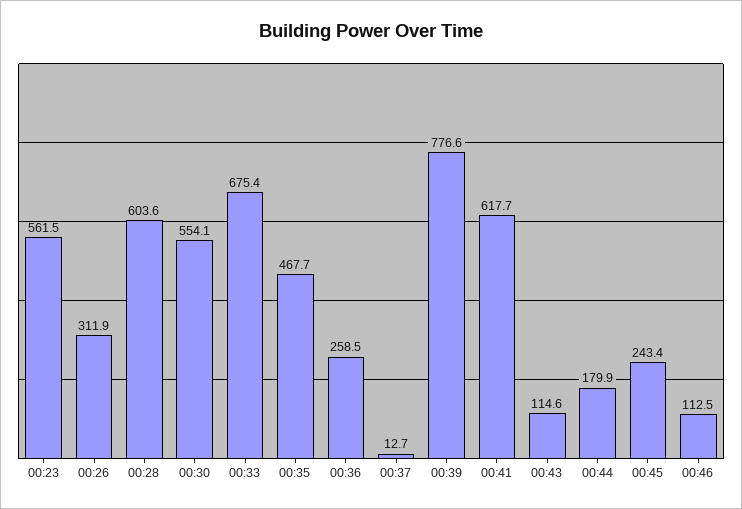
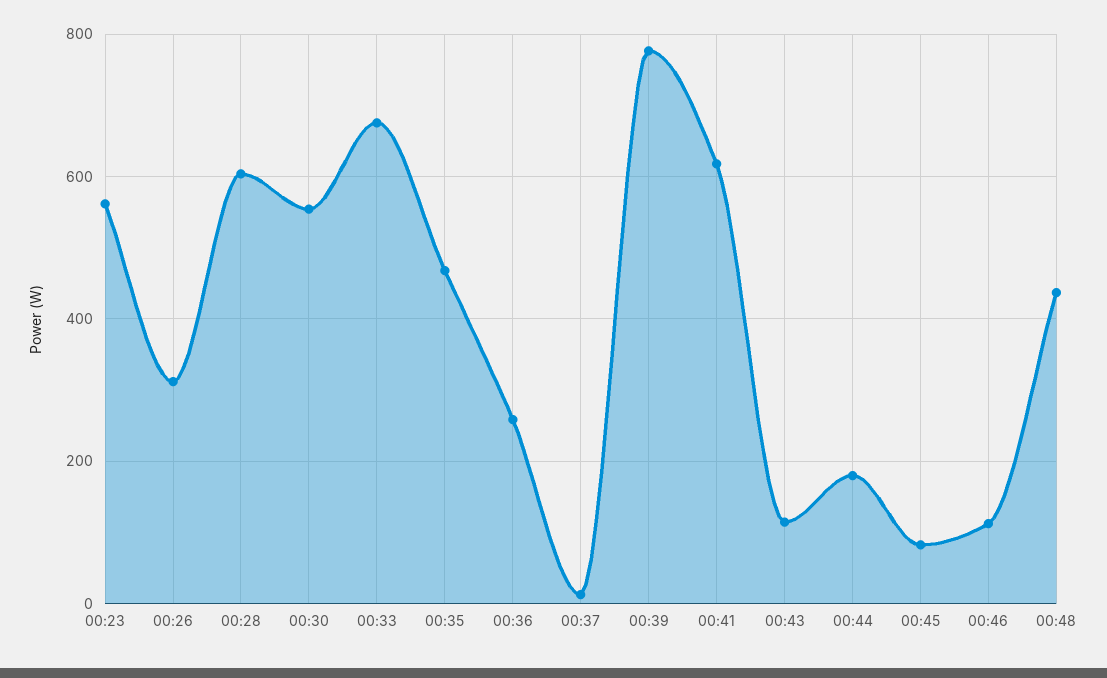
00:45: 243.4 -> 80
00:48: none -> 440

